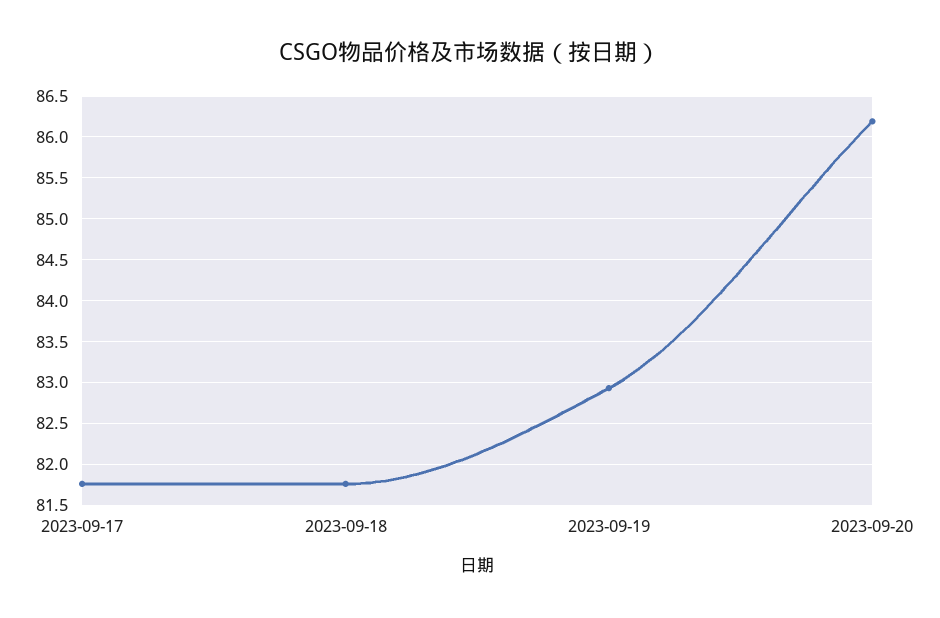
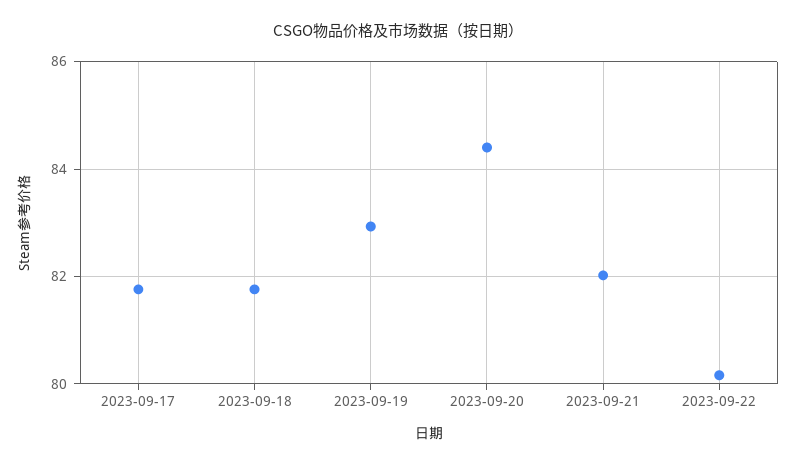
2023-09-20: 86.2 -> 84.4
2023-09-21: none -> 82
2023-09-22: none -> 80.2

